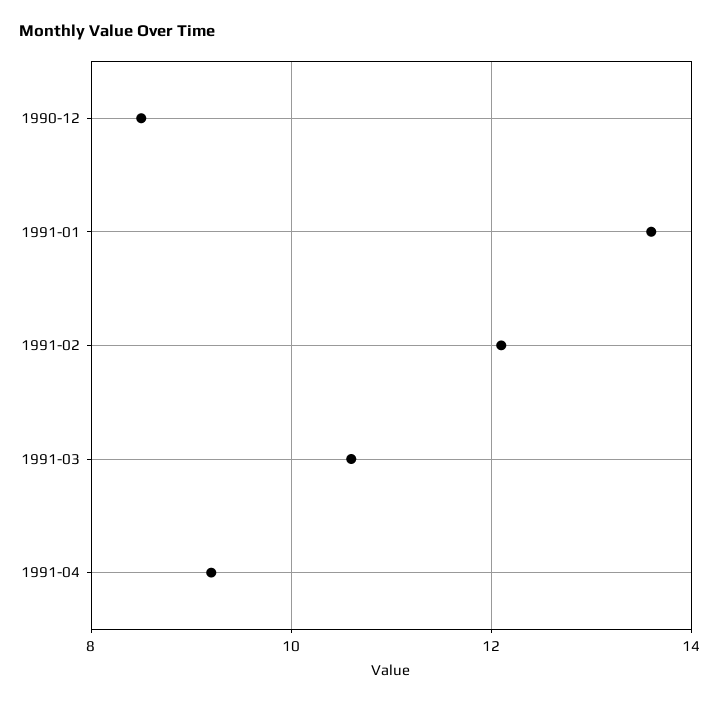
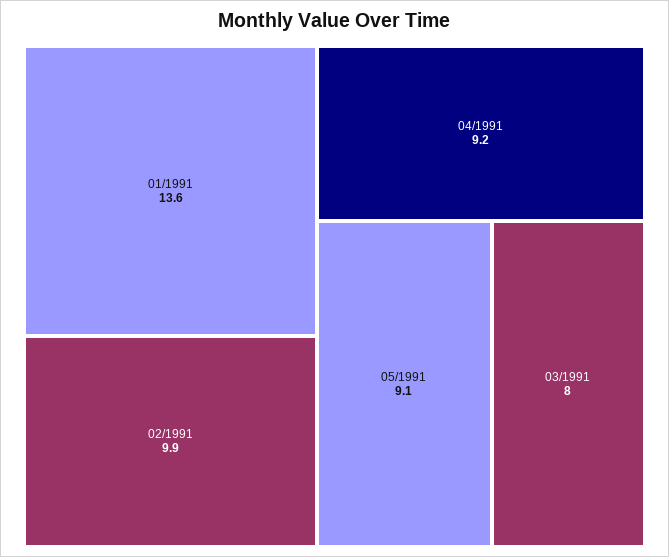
1990-12: 8.5 -> none
1991-02: 12 -> 9.9
1991-03: 10.5 -> 8
05/1991: none -> 9.1

